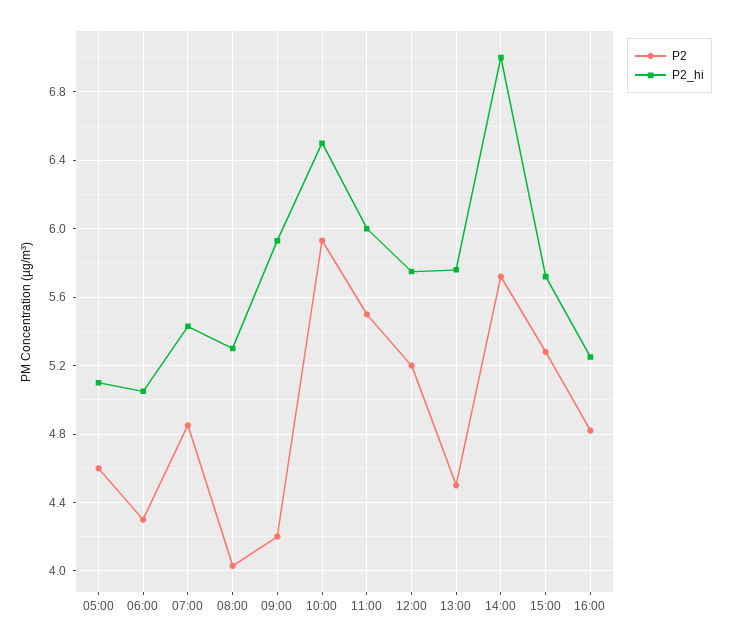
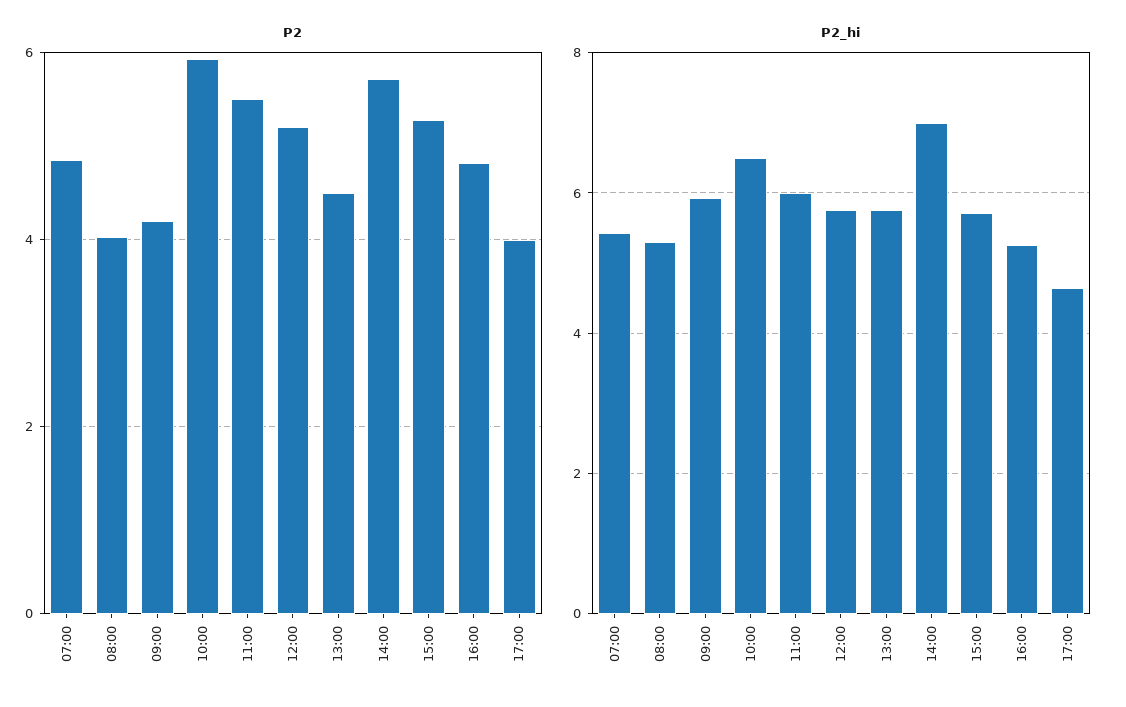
P2, 05:00: 4.6 -> none
P2_hi, 05:00: 5.1 -> none
P2, 06:00: 4.3 -> none
P2_hi, 06:00: 5.05 -> none
P2, 17:00: none -> 4
P2_hi, 17:00: none -> 4.6

